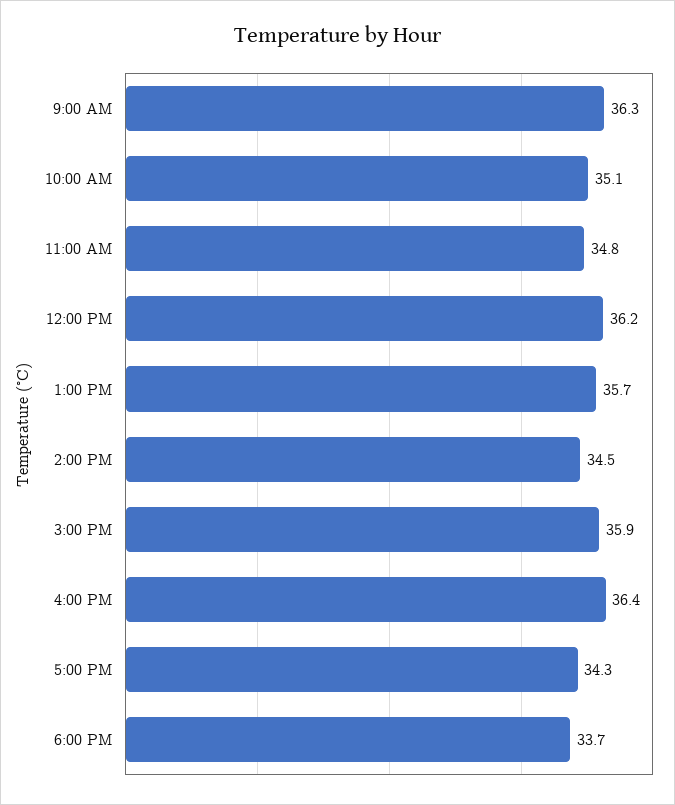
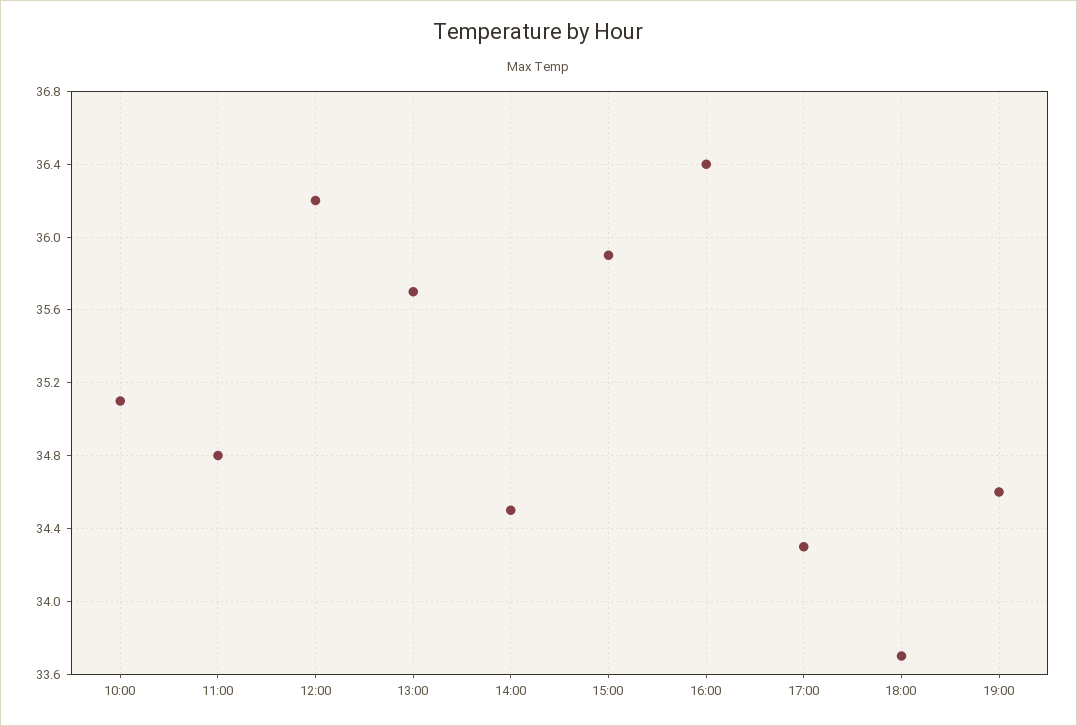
9:00 AM: 36.3 -> none
19:00: none -> 34.6

